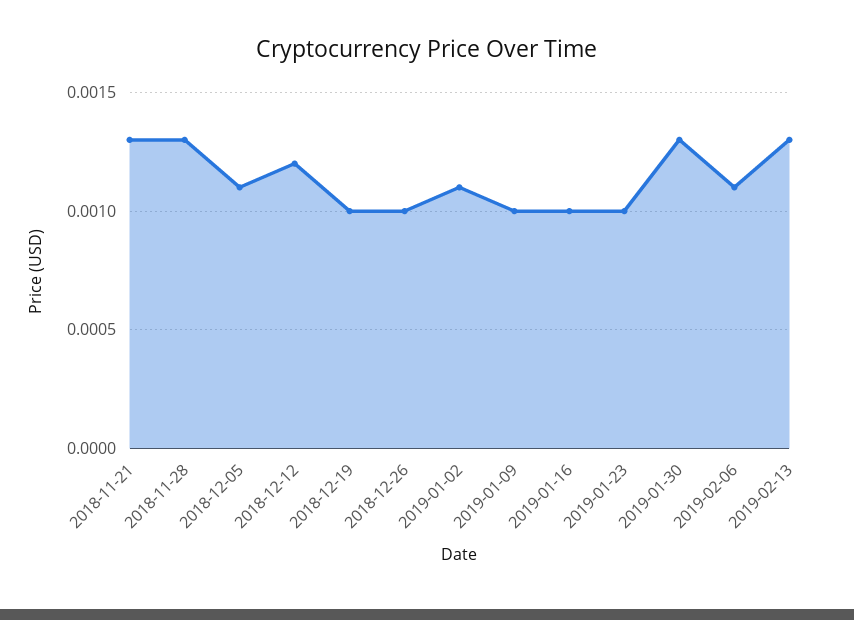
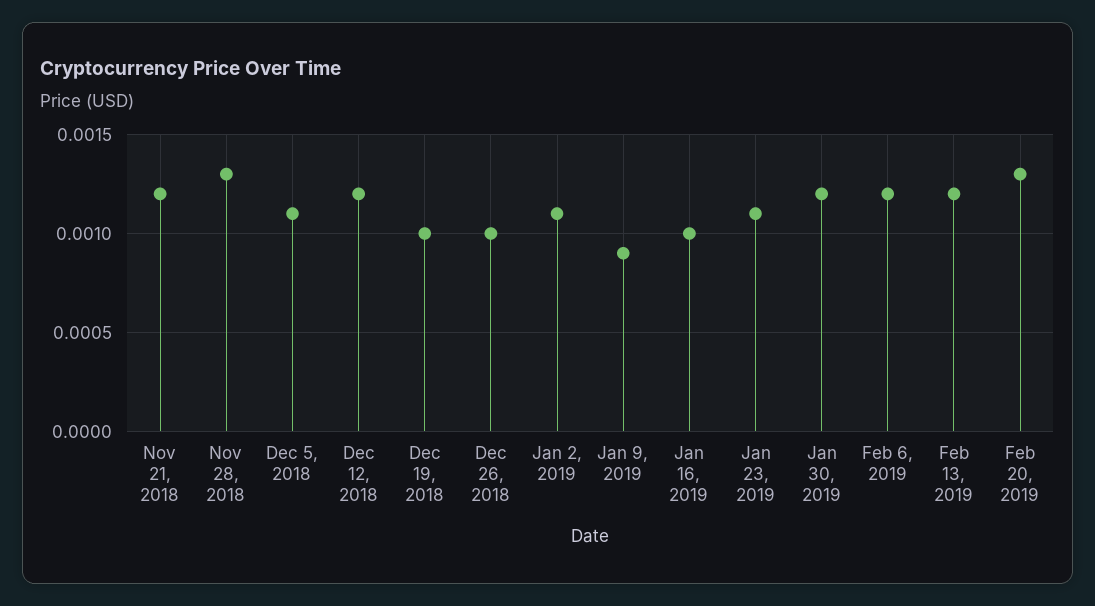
2018-11-21: 0.0013 -> 0.0012
2019-01-09: 0.001 -> 0.0009
2019-01-23: 0.001 -> 0.0011
2019-01-30: 0.0013 -> 0.0012
2019-02-06: 0.0011 -> 0.0012
2019-02-13: 0.0013 -> 0.0012
Feb 20, 2019: none -> 0.0013

